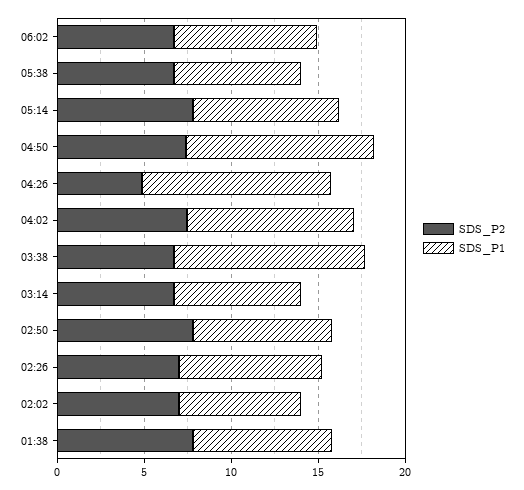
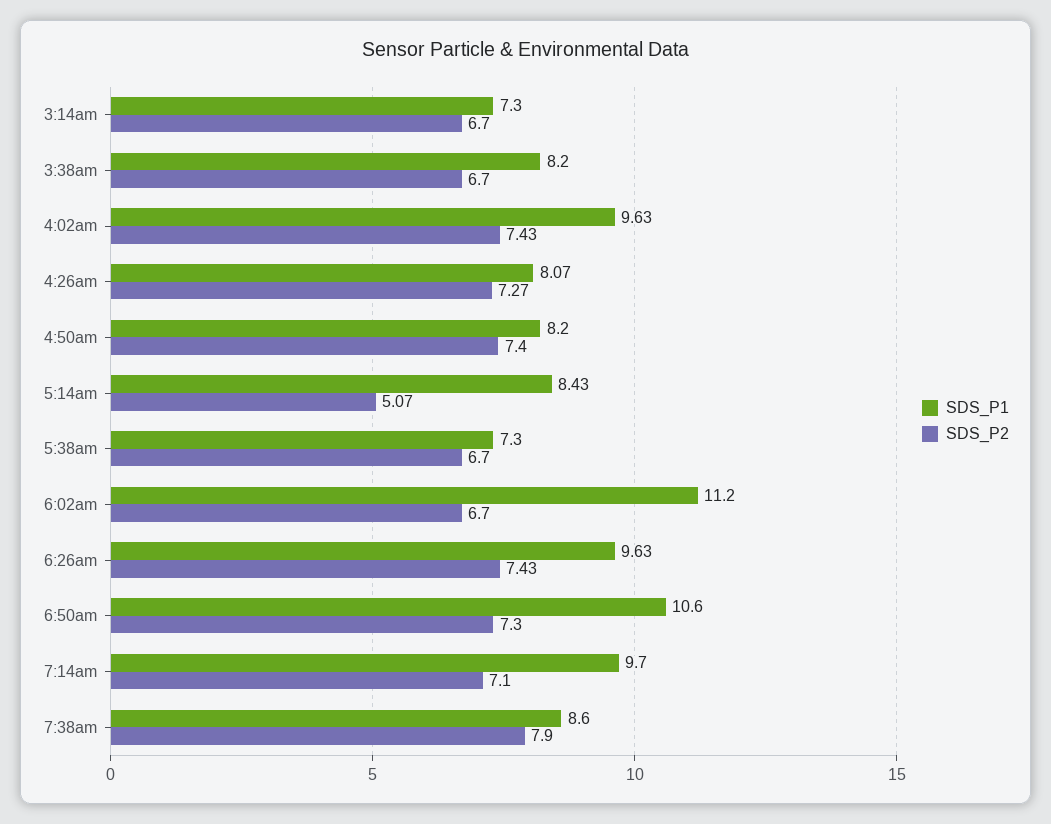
SDS_P1, 06:02: 8 -> 11.2
SDS_P2, 05:14: 8 -> 5.07
SDS_P1, 04:50: 11 -> 8.2
SDS_P2, 04:26: 5 -> 7.27
SDS_P1, 04:26: 11 -> 8.07
SDS_P1, 03:38: 11 -> 8.2
SDS_P2, 02:50: 8 -> none
SDS_P1, 02:50: 8 -> none
SDS_P2, 02:26: 7 -> none
SDS_P1, 02:26: 8 -> none
SDS_P2, 02:02: 7 -> none
SDS_P1, 02:02: 7 -> none
SDS_P2, 01:38: 8 -> none
SDS_P1, 01:38: 8 -> none
SDS_P1, 6:26am: none -> 9.63
SDS_P2, 6:26am: none -> 7.43
SDS_P1, 6:50am: none -> 10.6
SDS_P2, 6:50am: none -> 7.3
SDS_P1, 7:14am: none -> 9.7
SDS_P2, 7:14am: none -> 7.1
SDS_P1, 7:38am: none -> 8.6
SDS_P2, 7:38am: none -> 7.9

